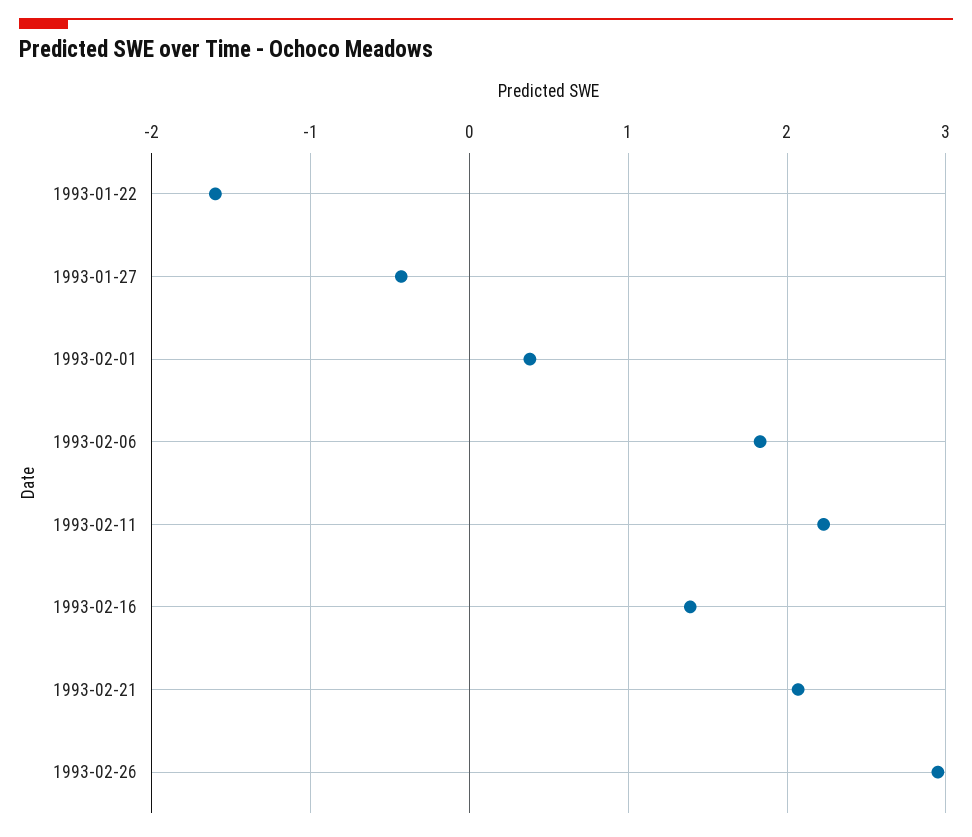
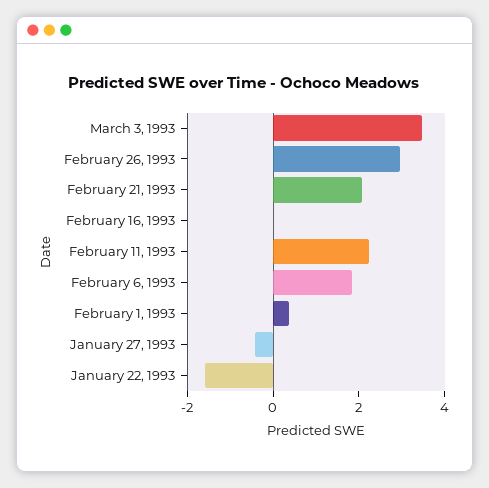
1993-02-16: 1.4 -> 0
March 3, 1993: none -> 3.5

